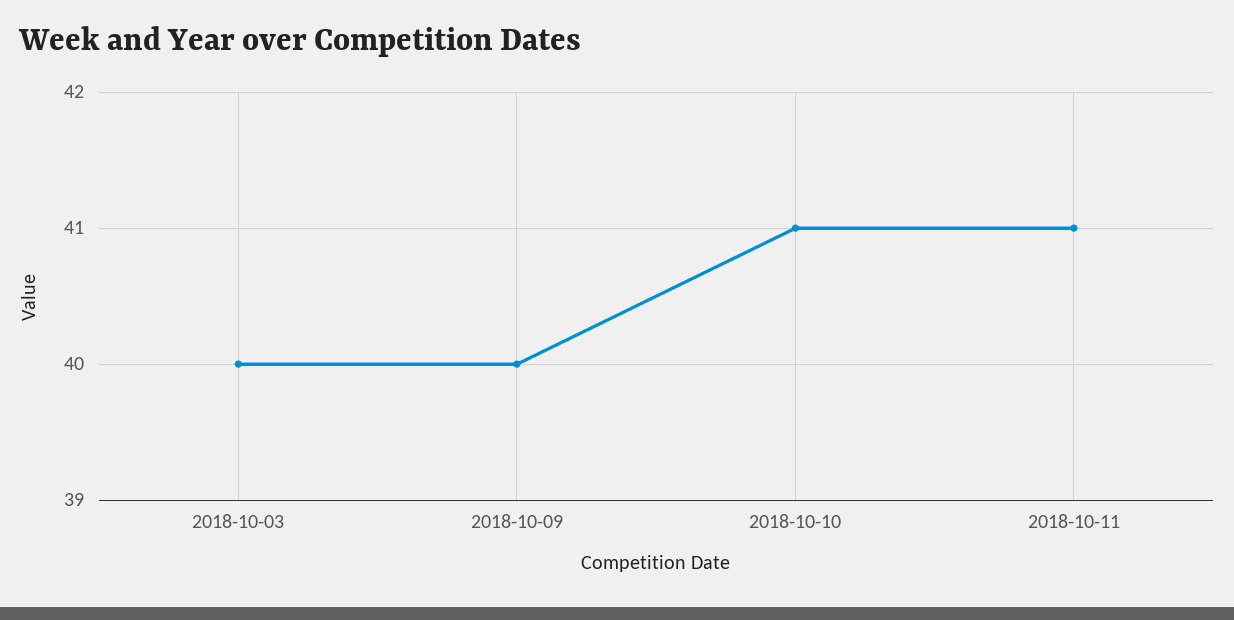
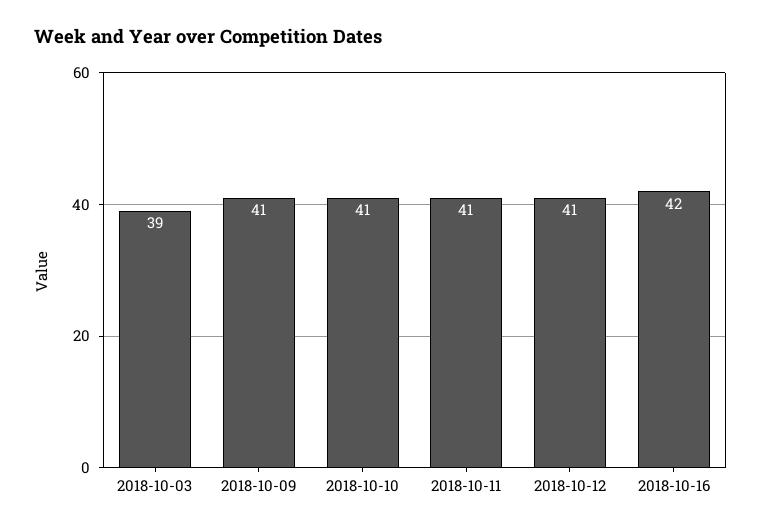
2018-10-03: 40 -> 39
2018-10-09: 40 -> 41
2018-10-12: none -> 41
2018-10-16: none -> 42

